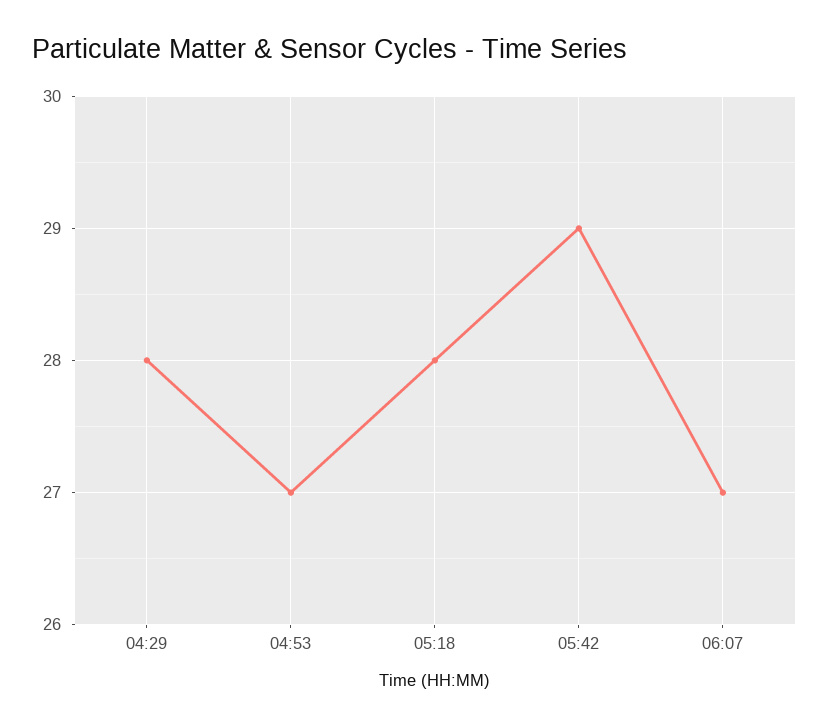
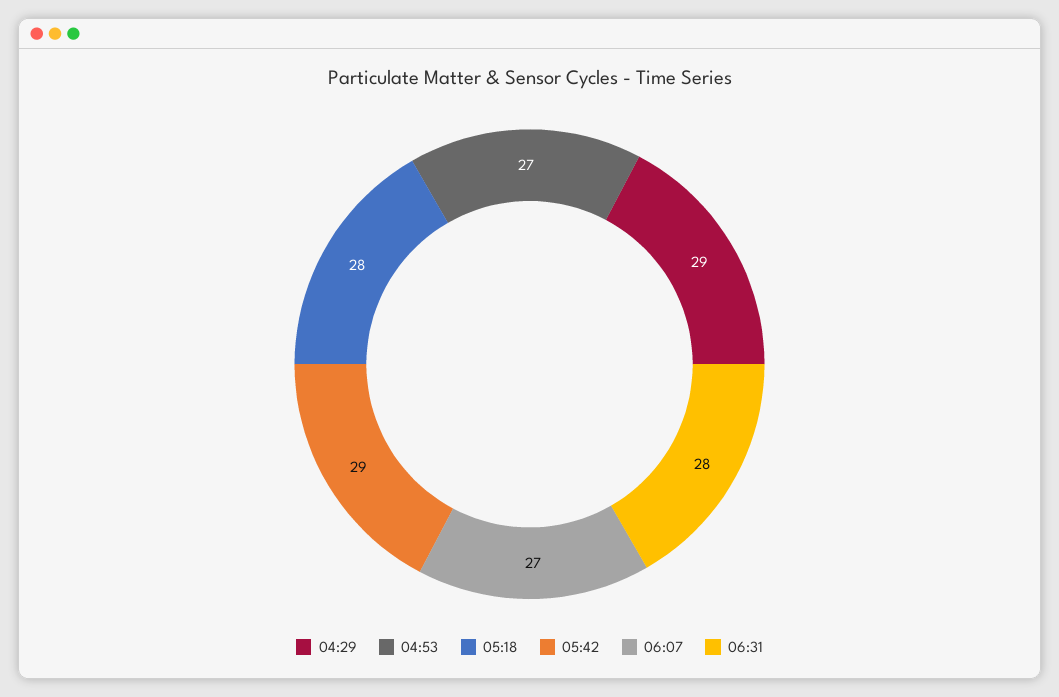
04:29: 28 -> 29
06:31: none -> 28

